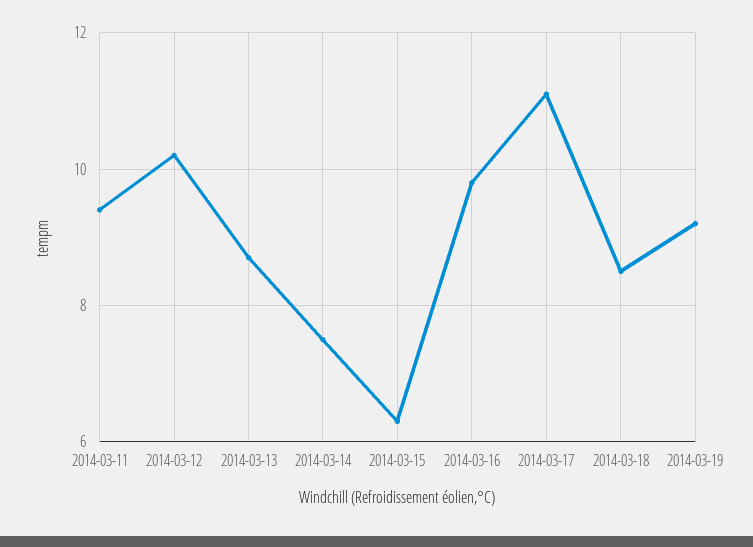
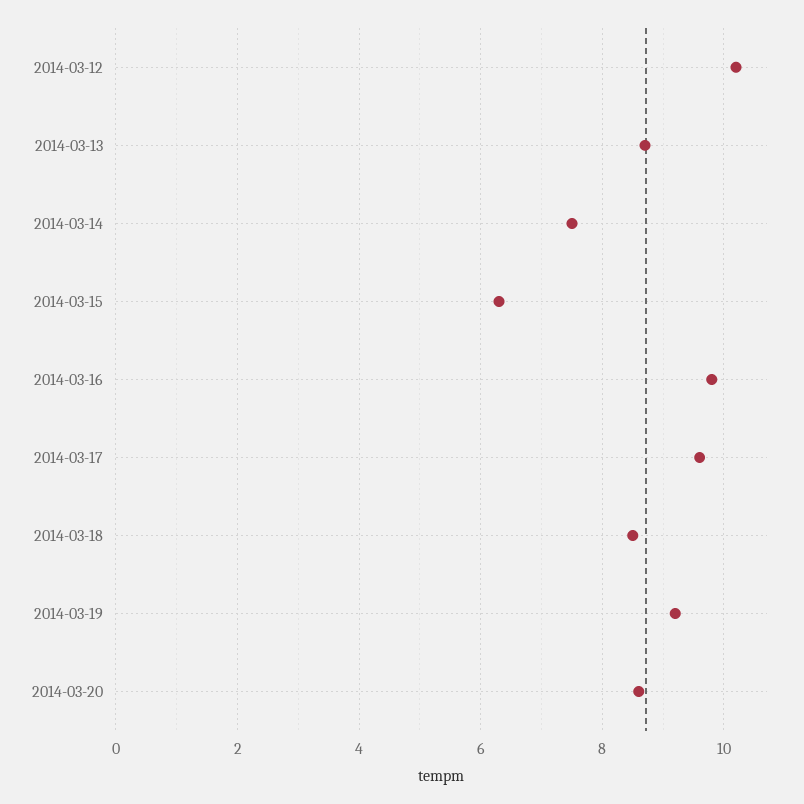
2014-03-11: 9.5 -> none
2014-03-17: 11 -> 9.5
2014-03-20: none -> 8.5

